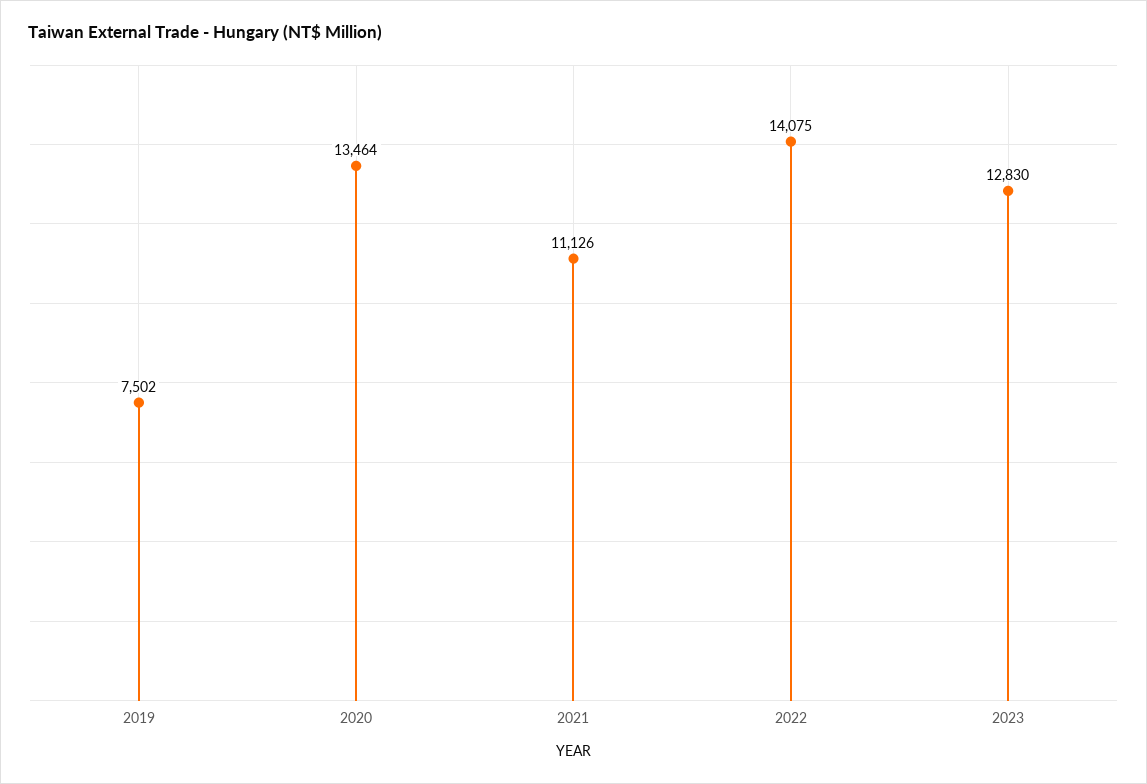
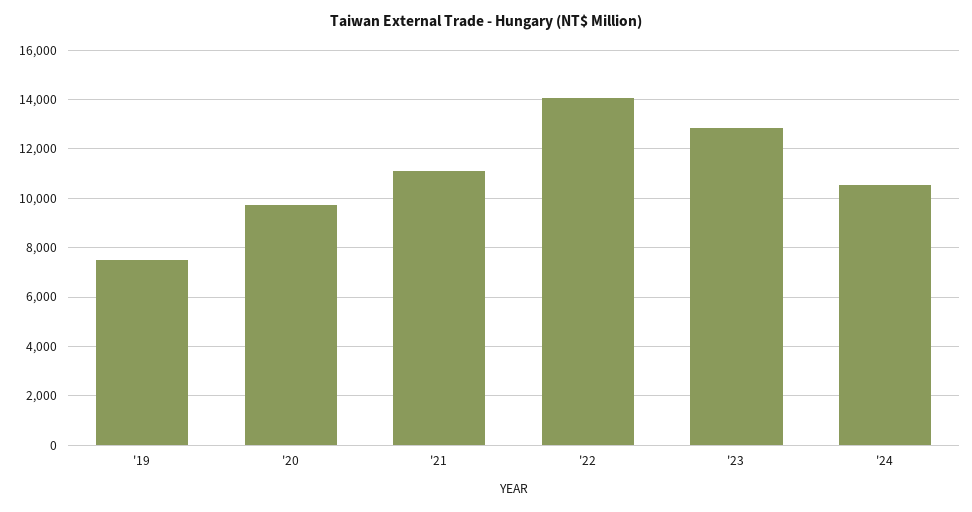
2020: 13464 -> 9750
'24: none -> 10500

